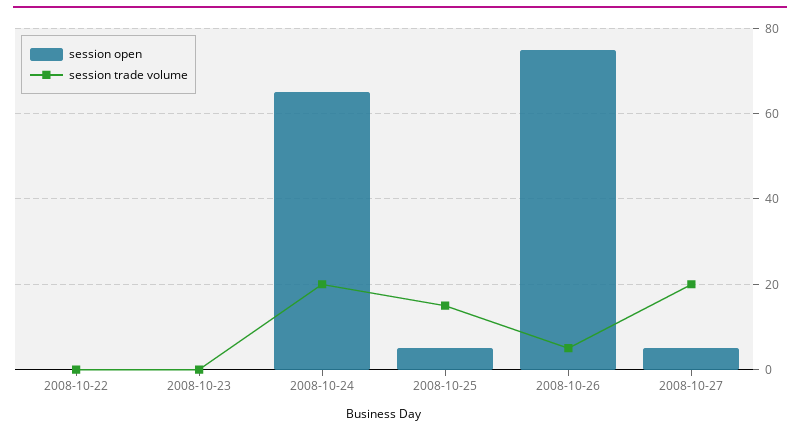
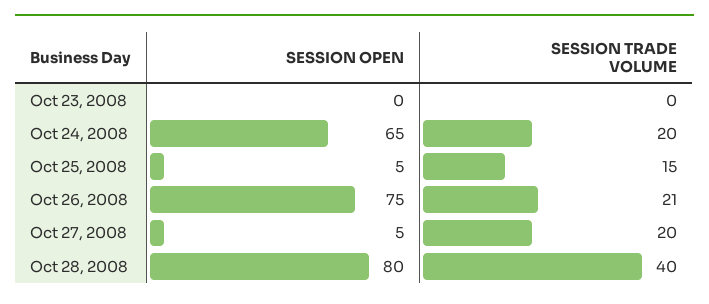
session open, 2008-10-22: 0 -> none
session trade volume, 2008-10-22: 0 -> none
session trade volume, 2008-10-26: 5 -> 21
session open, Oct 28, 2008: none -> 80
session trade volume, Oct 28, 2008: none -> 40

